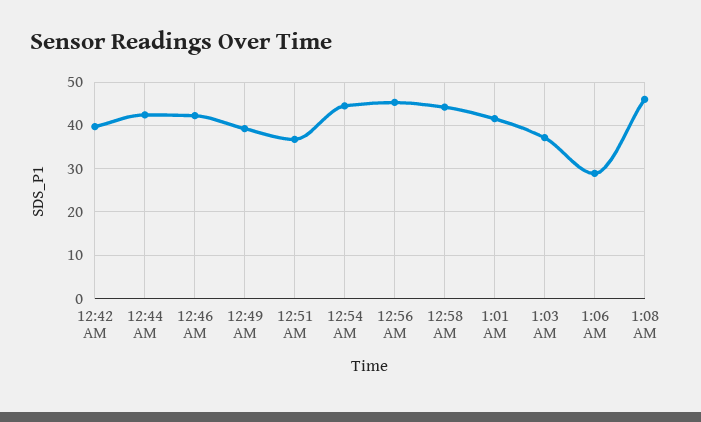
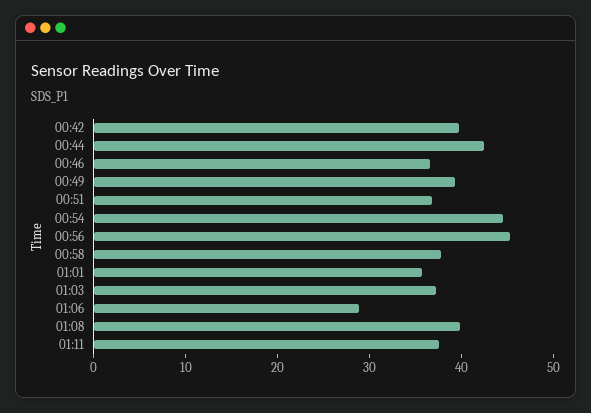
12:46 AM: 42 -> 36
12:58 AM: 44 -> 38
1:01 AM: 42 -> 36
1:08 AM: 46 -> 40
01:11: none -> 38

